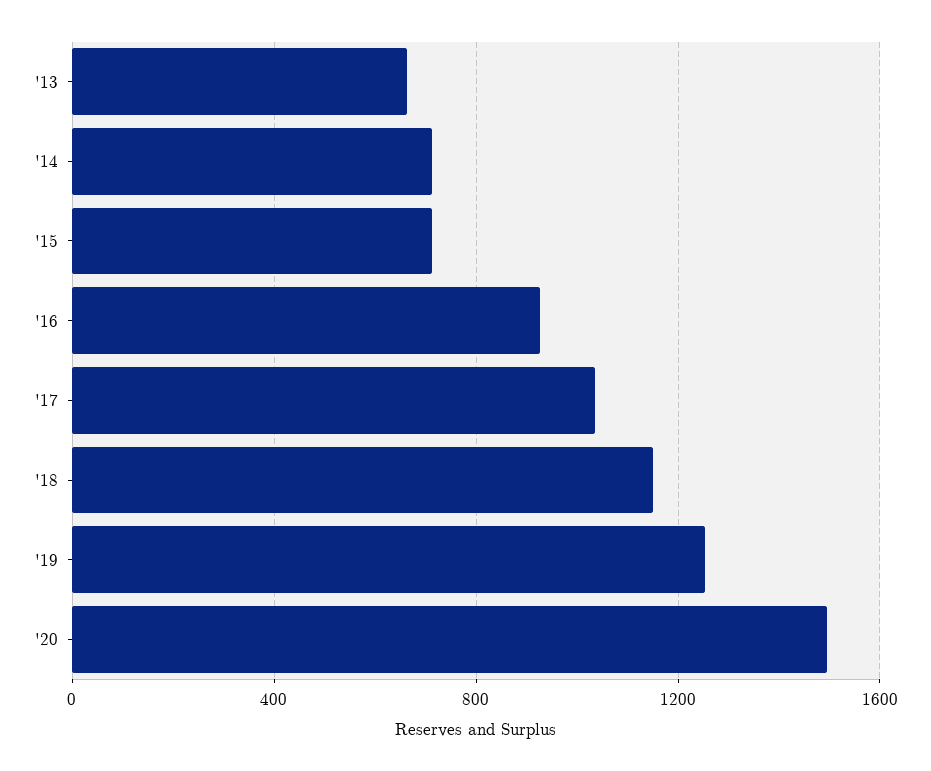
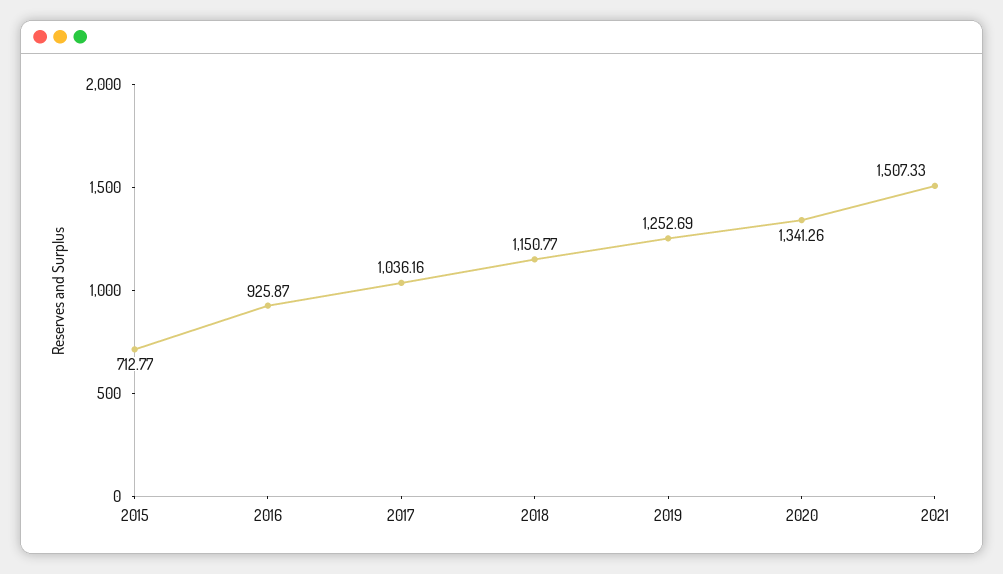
'13: 650 -> none
'14: 700 -> none
'20: 1500 -> 1341.26
2021: none -> 1507.33

